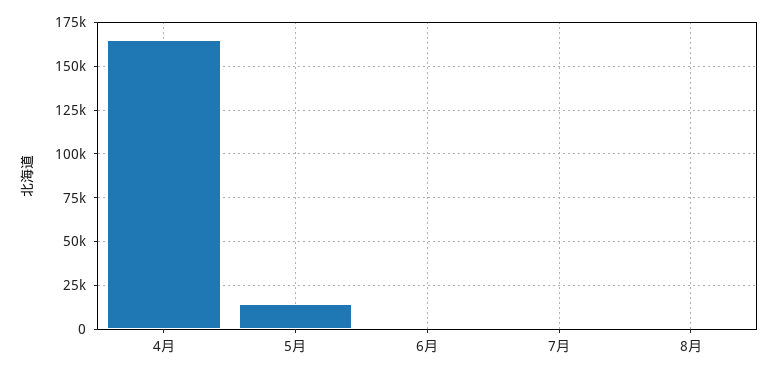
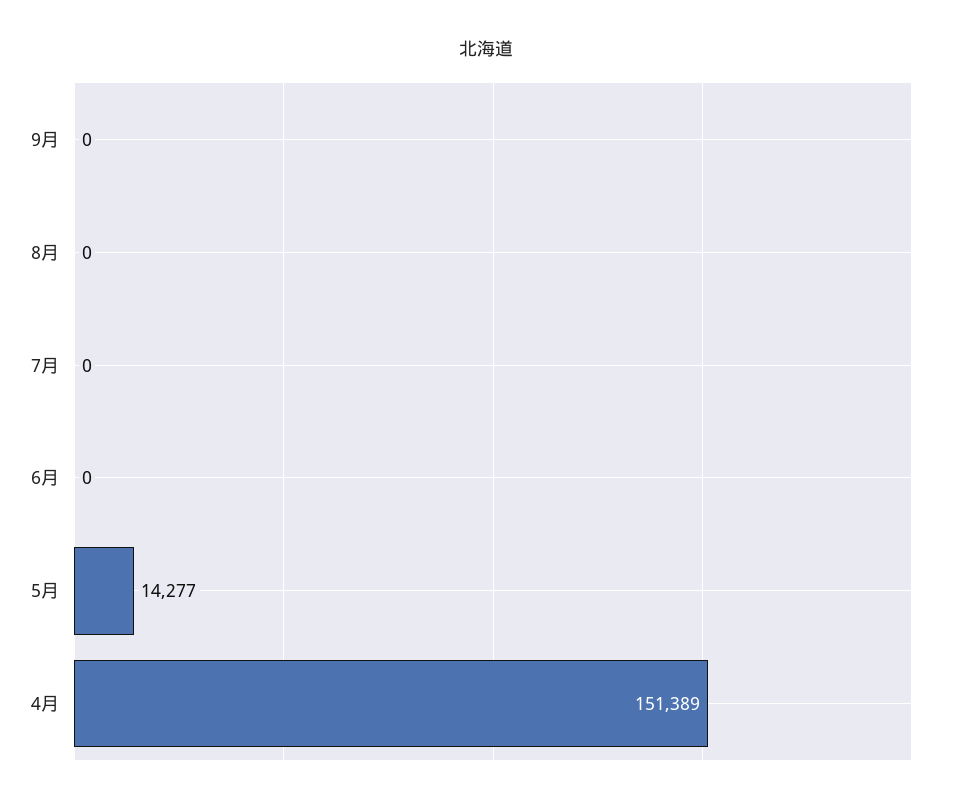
4月: 165000 -> 151389
9月: none -> 0

